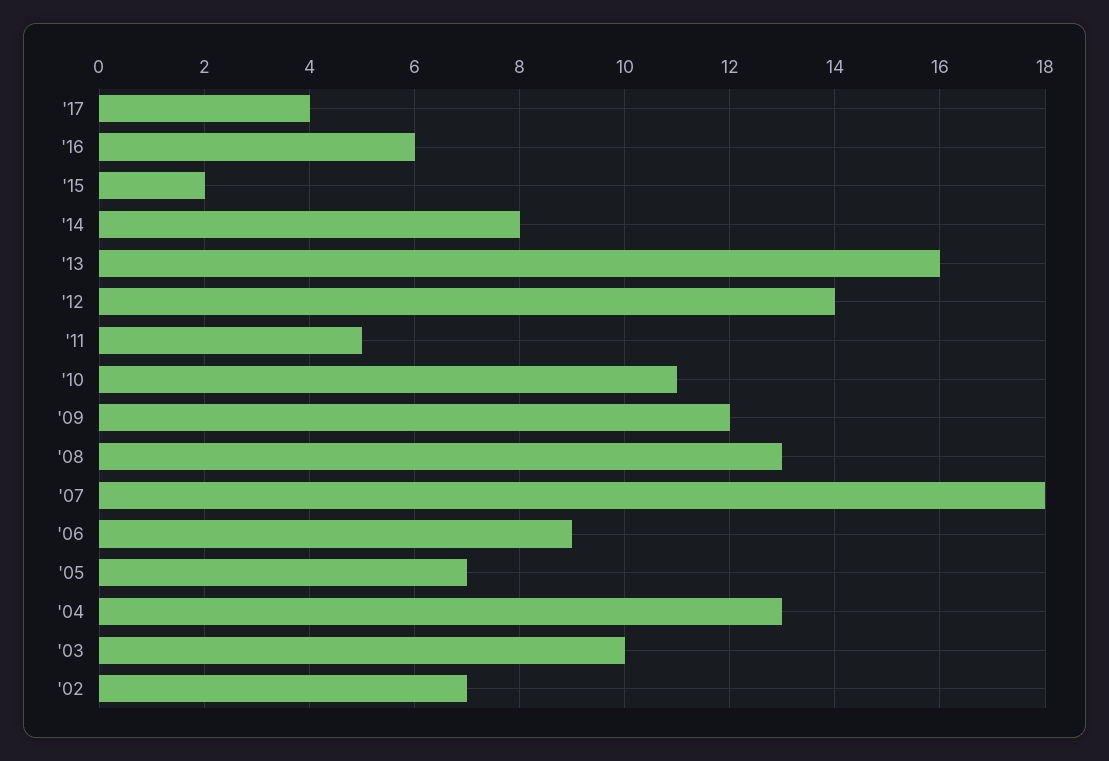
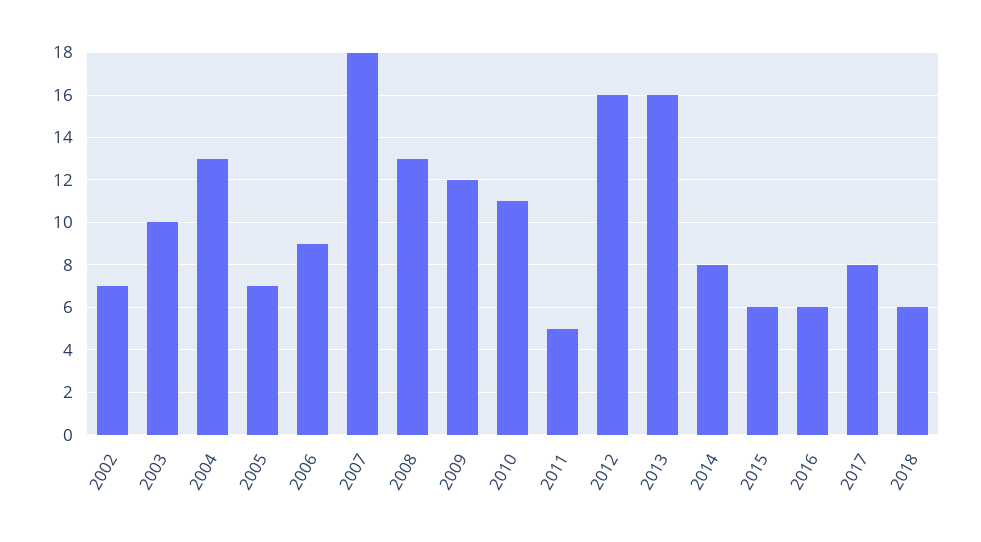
'17: 4 -> 8
'15: 2 -> 6
'12: 14 -> 16
2018: none -> 6

